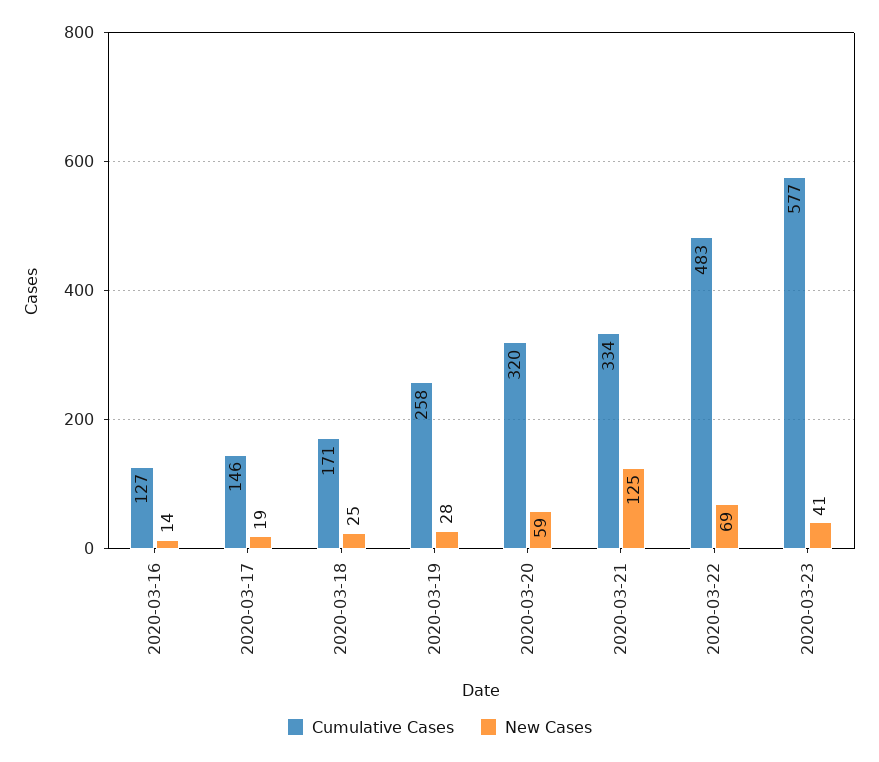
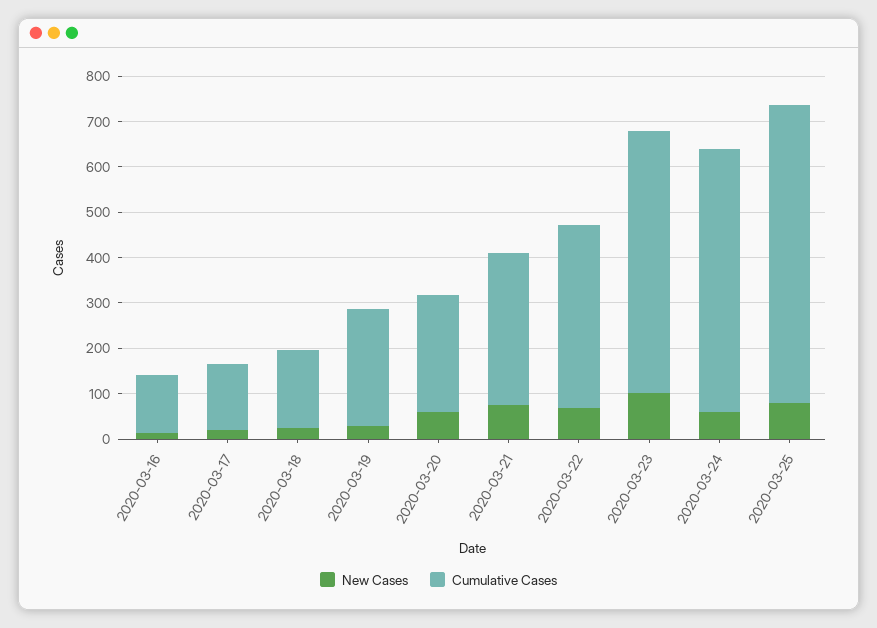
Cumulative Cases, 2020-03-20: 320 -> 260
New Cases, 2020-03-21: 125 -> 80
Cumulative Cases, 2020-03-22: 483 -> 400
New Cases, 2020-03-23: 41 -> 100
New Cases, 2020-03-24: none -> 60
Cumulative Cases, 2020-03-24: none -> 580
New Cases, 2020-03-25: none -> 80
Cumulative Cases, 2020-03-25: none -> 660

